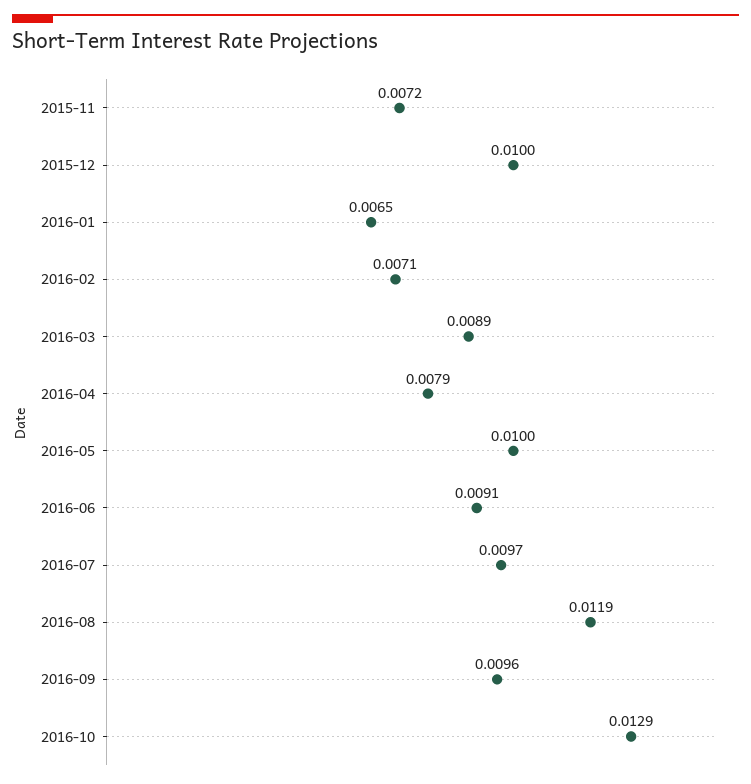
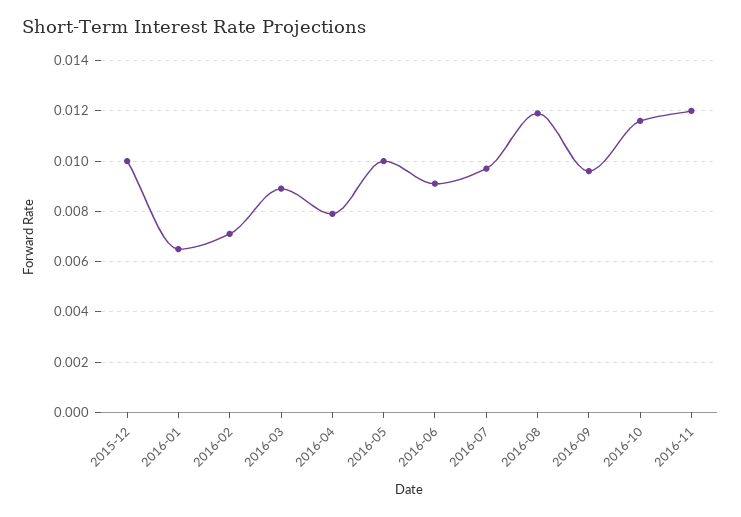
2015-11: 0.0072 -> none
2016-10: 0.0129 -> 0.0115
2016-11: none -> 0.012

